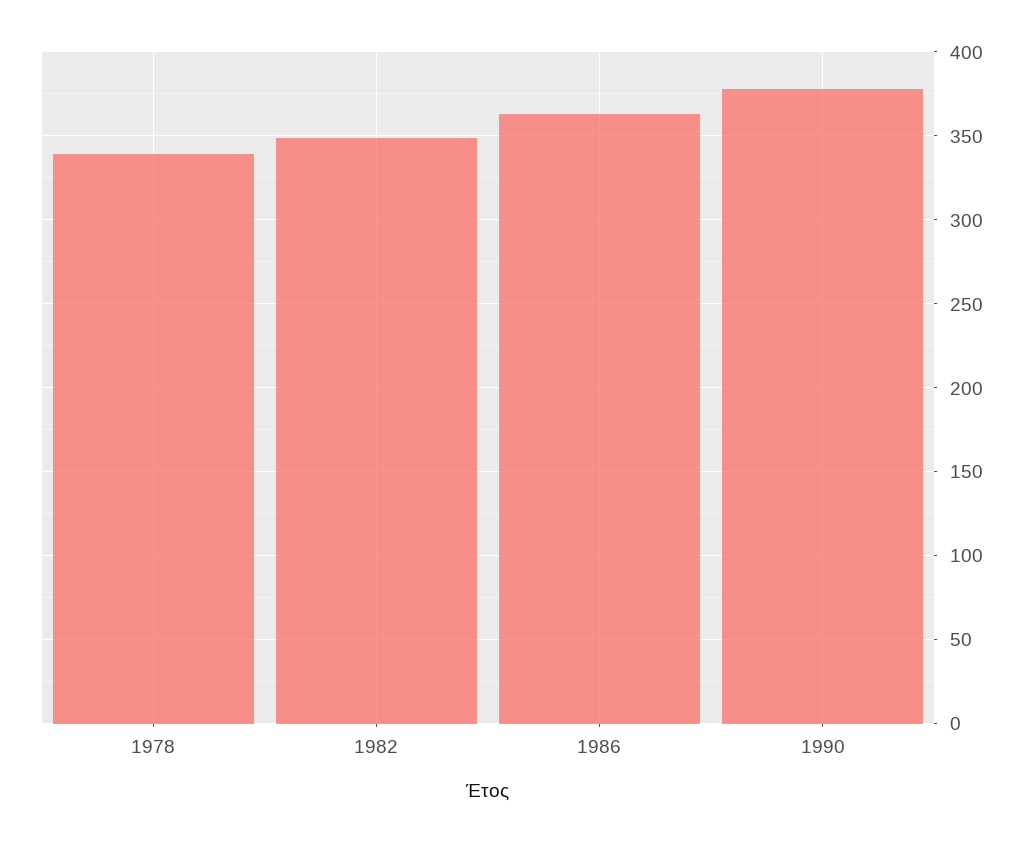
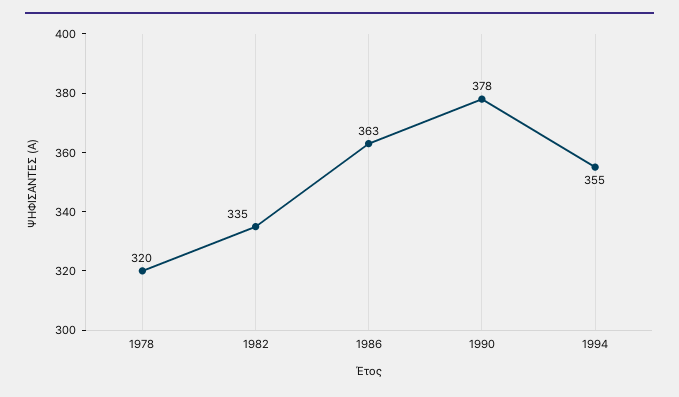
1978: 340 -> 320
1982: 350 -> 335
1994: none -> 355

